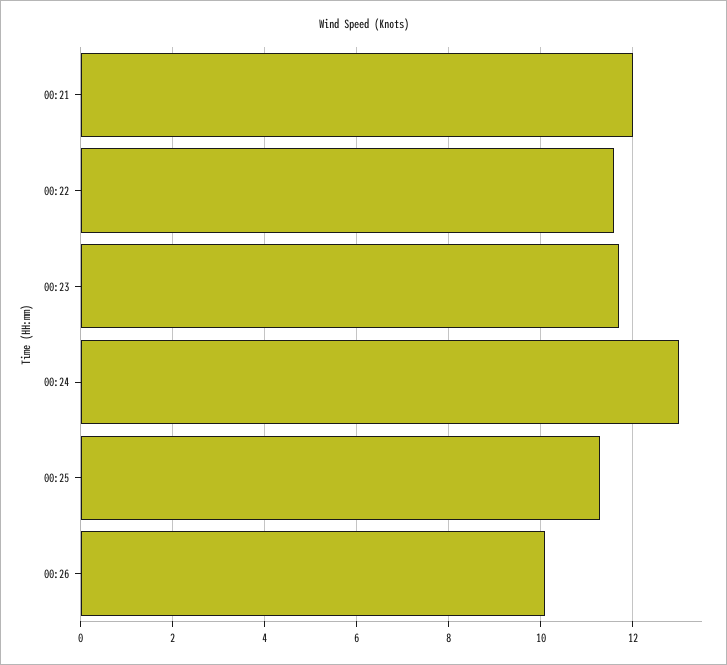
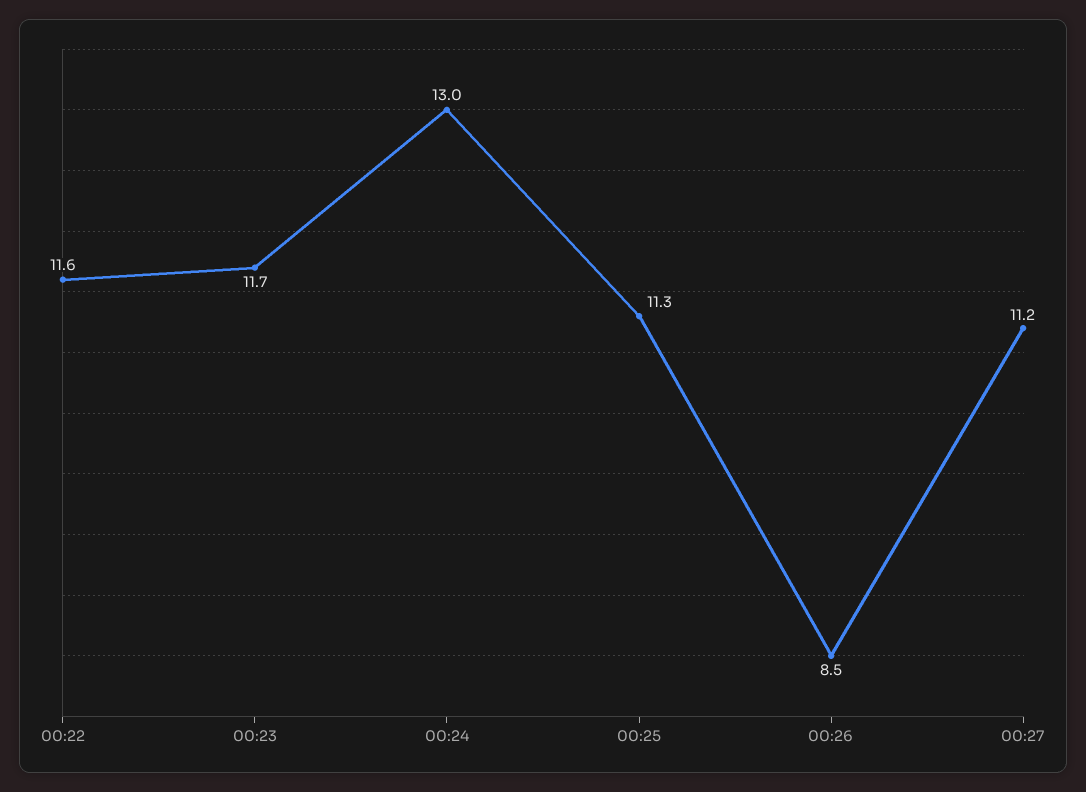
00:21: 12 -> none
00:26: 10 -> 8.5
00:27: none -> 11.2

